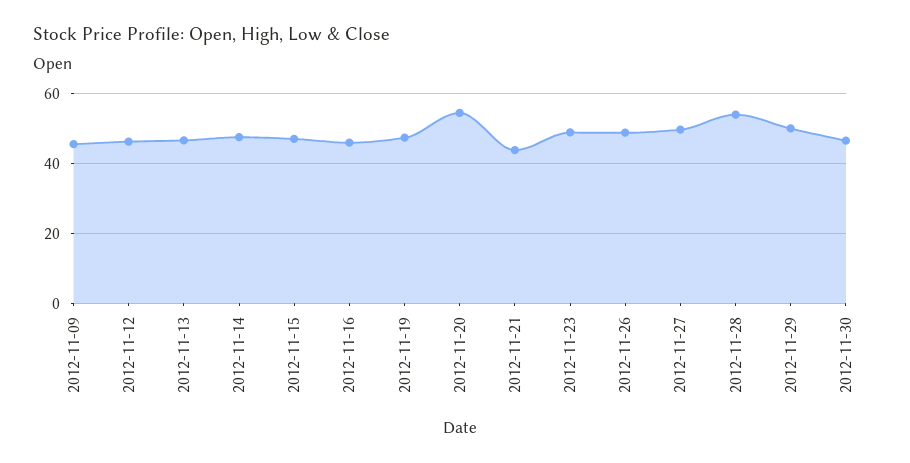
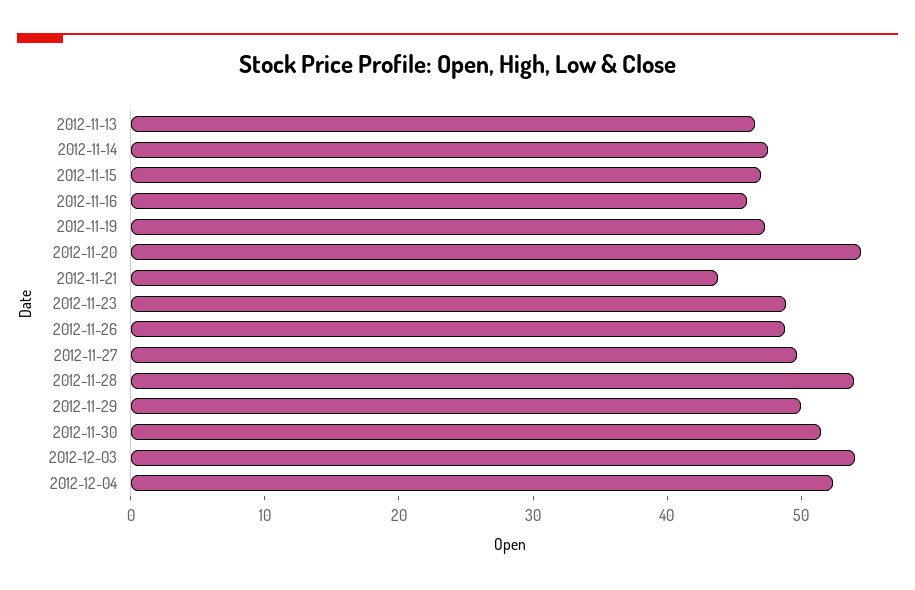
2012-11-09: 46 -> none
2012-11-12: 46 -> none
2012-11-30: 46 -> 52
2012-12-03: none -> 54
2012-12-04: none -> 52

